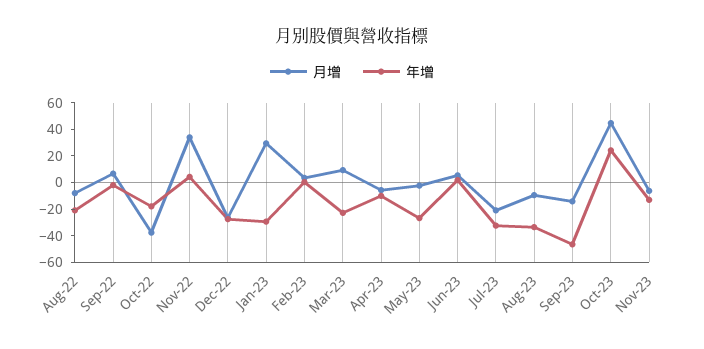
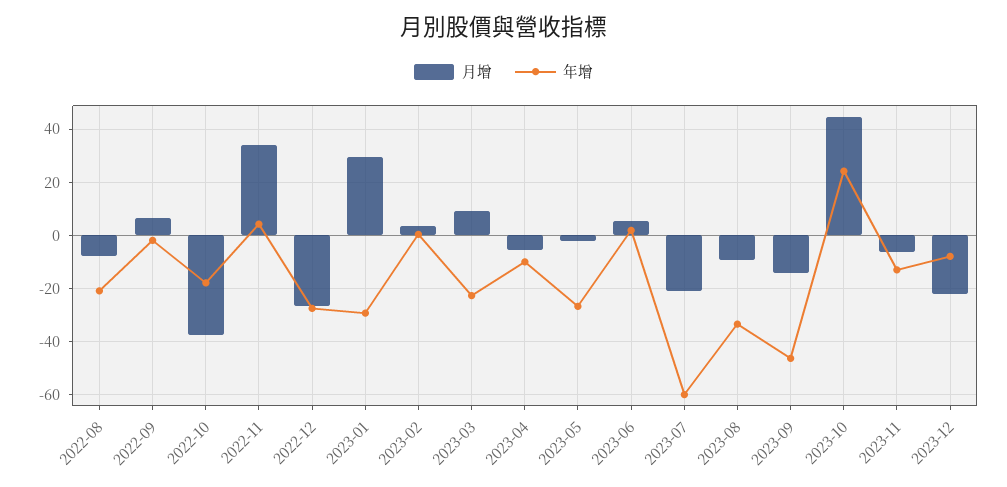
年增, Jul-23: -30 -> -60
月增, 2023-12: none -> -22.5
年增, 2023-12: none -> -7.5

